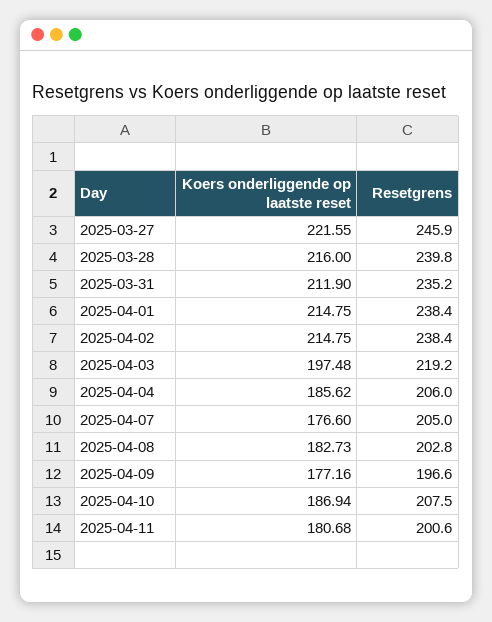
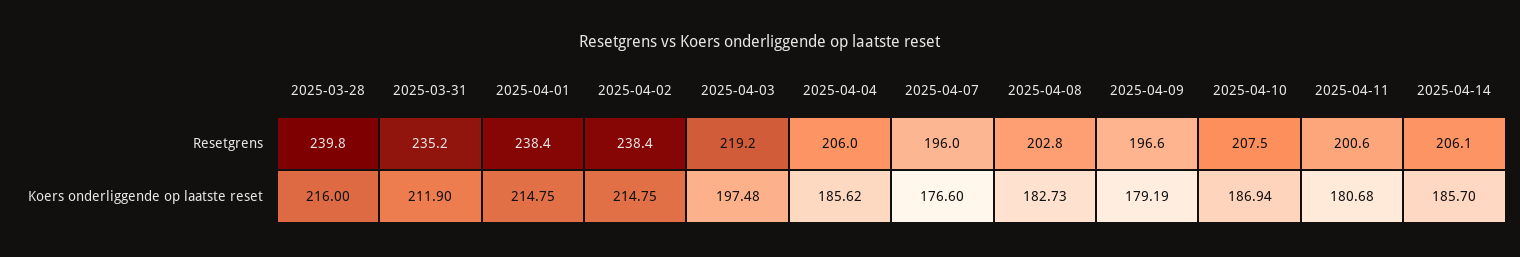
Koers onderliggende op laatste reset, 2025-03-27: 221.55 -> none
Resetgrens, 2025-03-27: 245.9 -> none
Resetgrens, 2025-04-07: 205 -> 196
Koers onderliggende op laatste reset, 2025-04-09: 177.16 -> 179.19
Resetgrens, 2025-04-14: none -> 206.1
Koers onderliggende op laatste reset, 2025-04-14: none -> 185.7

